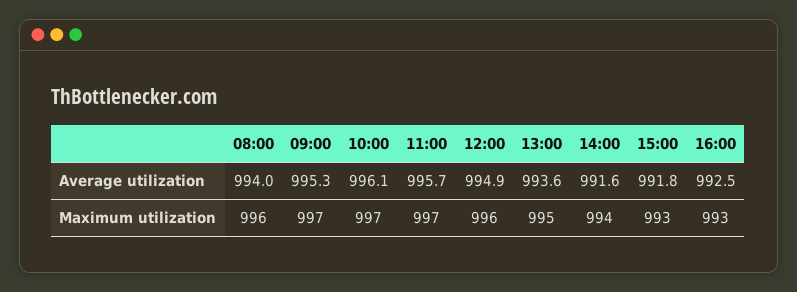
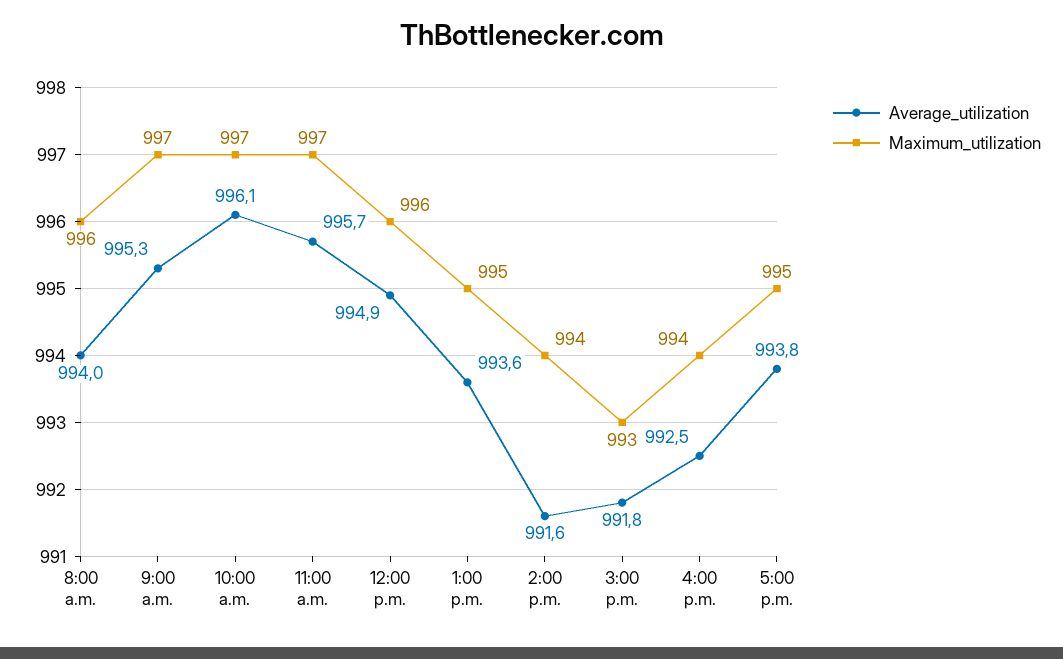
Maximum utilization, 16:00: 993 -> 994
Average utilization, 5:00 p.m.: none -> 993.8
Maximum utilization, 5:00 p.m.: none -> 995

